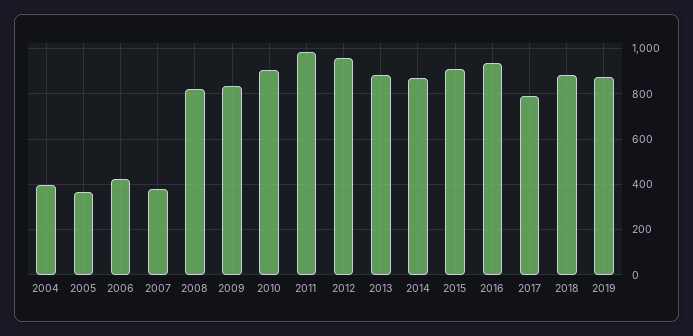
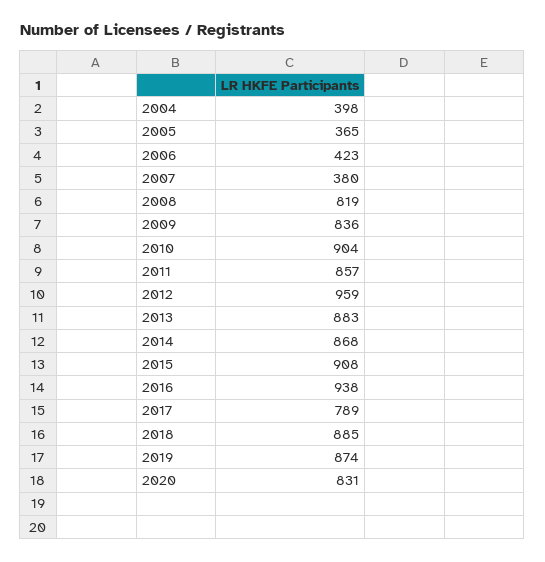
2011: 1000 -> 857
2020: none -> 831

